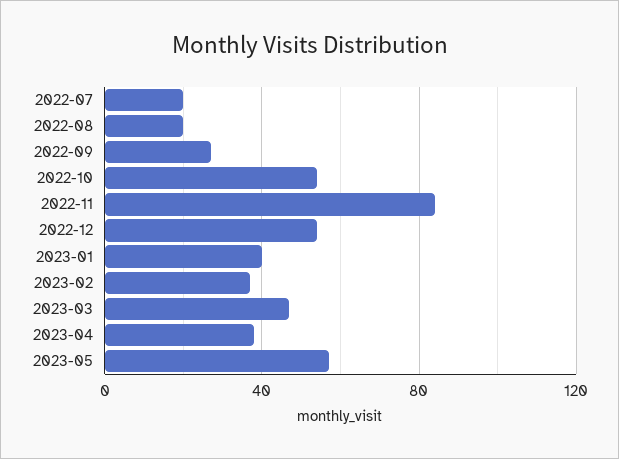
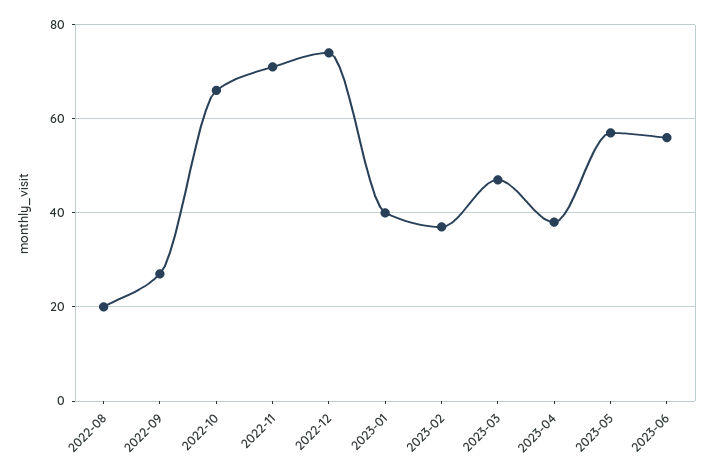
2022-07: 20 -> none
2022-10: 55 -> 65
2022-11: 85 -> 70
2022-12: 55 -> 75
2023-06: none -> 55

